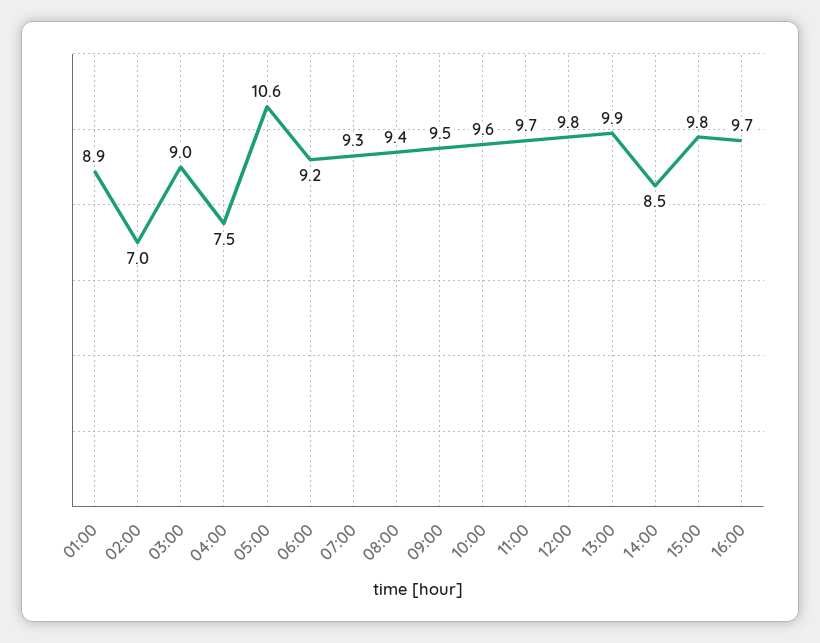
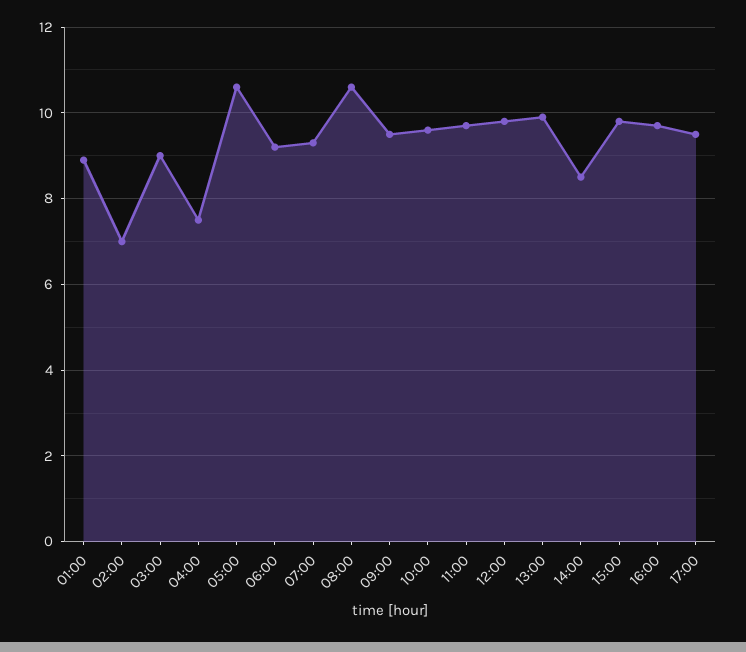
08:00: 9.4 -> 10.5
17:00: none -> 9.5

